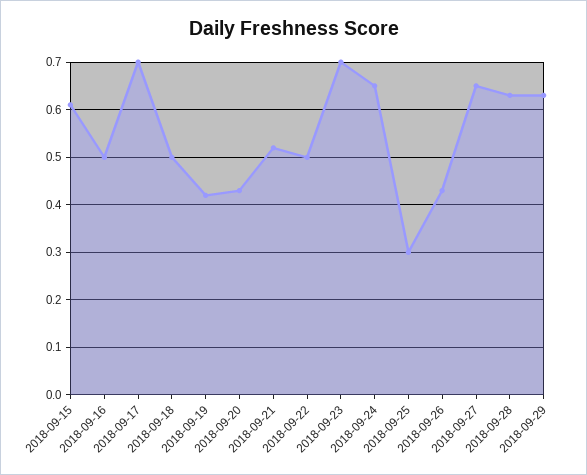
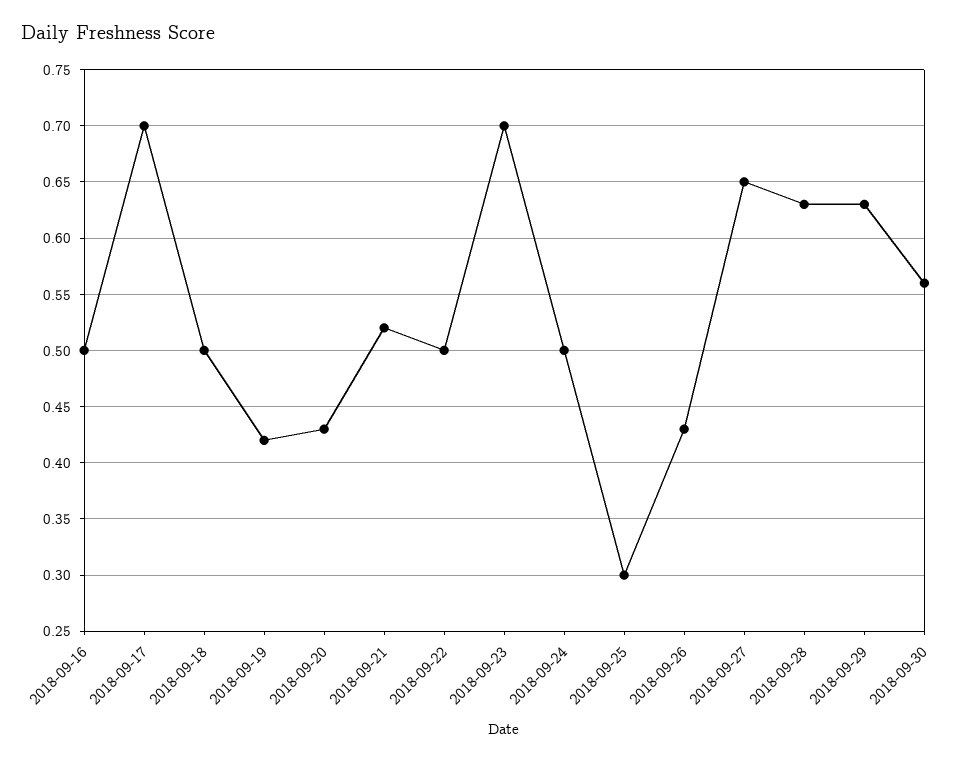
2018-09-15: 0.6 -> none
2018-09-24: 0.65 -> 0.5
2018-09-30: none -> 0.56

